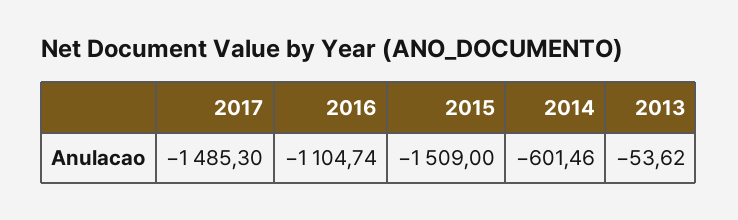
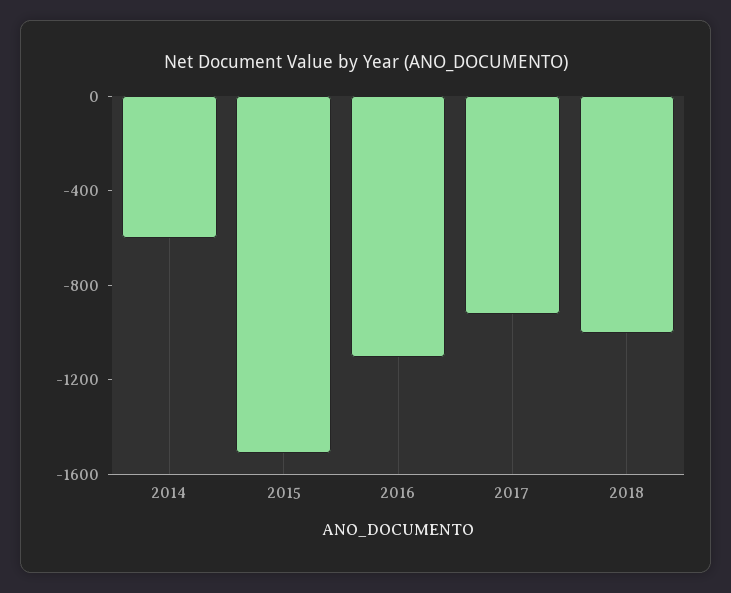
2017: -1485.3 -> -900
2013: -53.62 -> none
2018: none -> -1000

